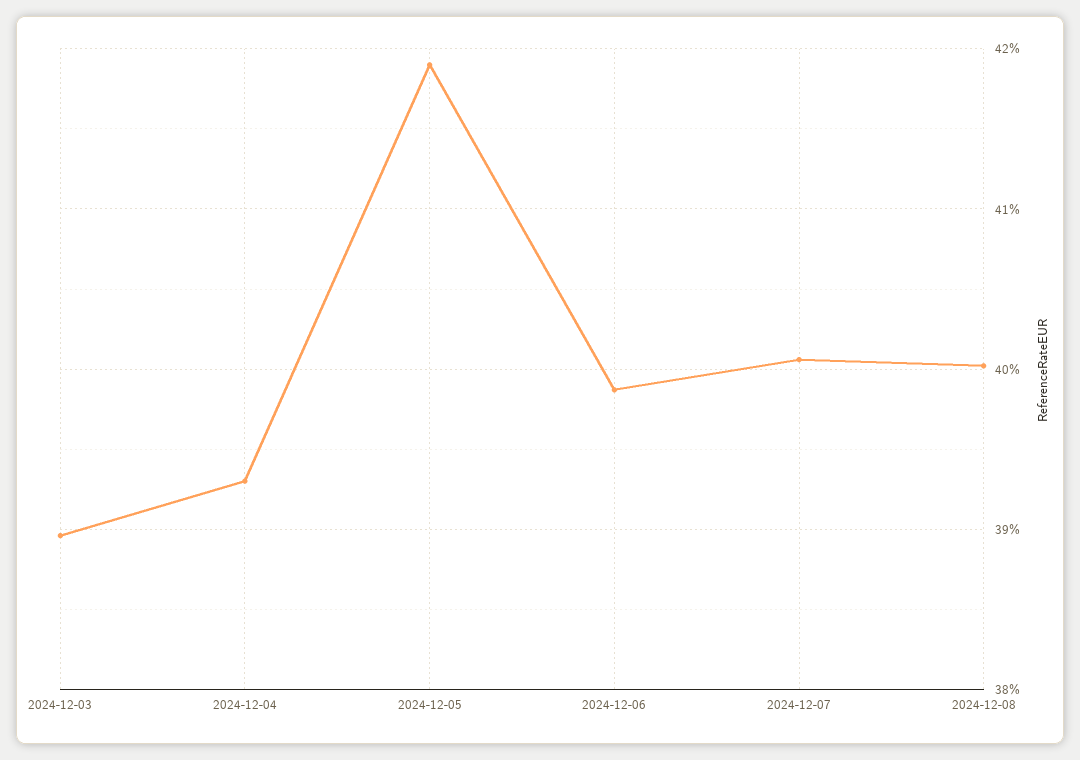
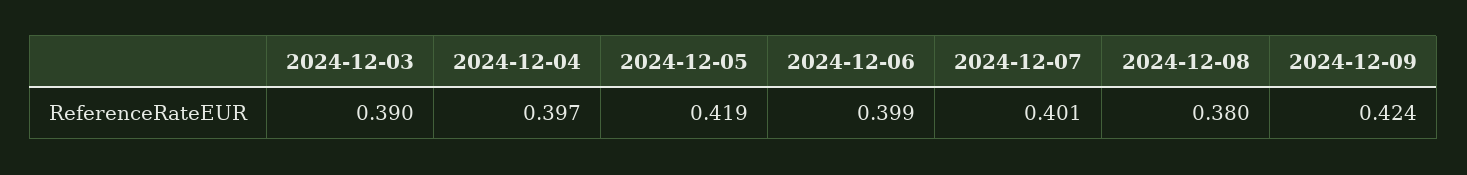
2024-12-04: 0.393 -> 0.397
2024-12-08: 0.4 -> 0.38
2024-12-09: none -> 0.424

